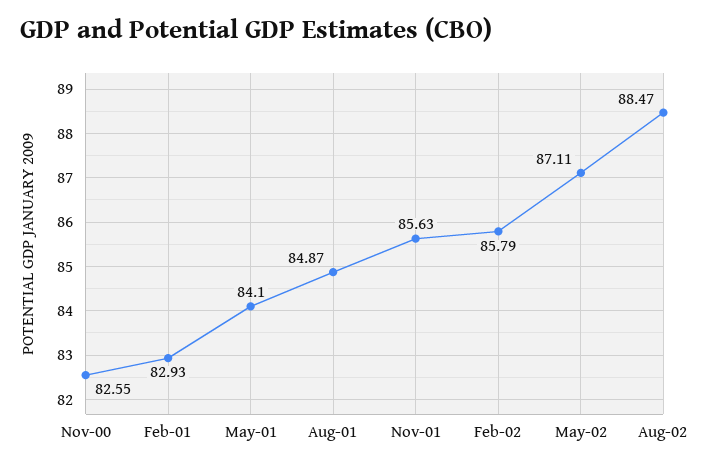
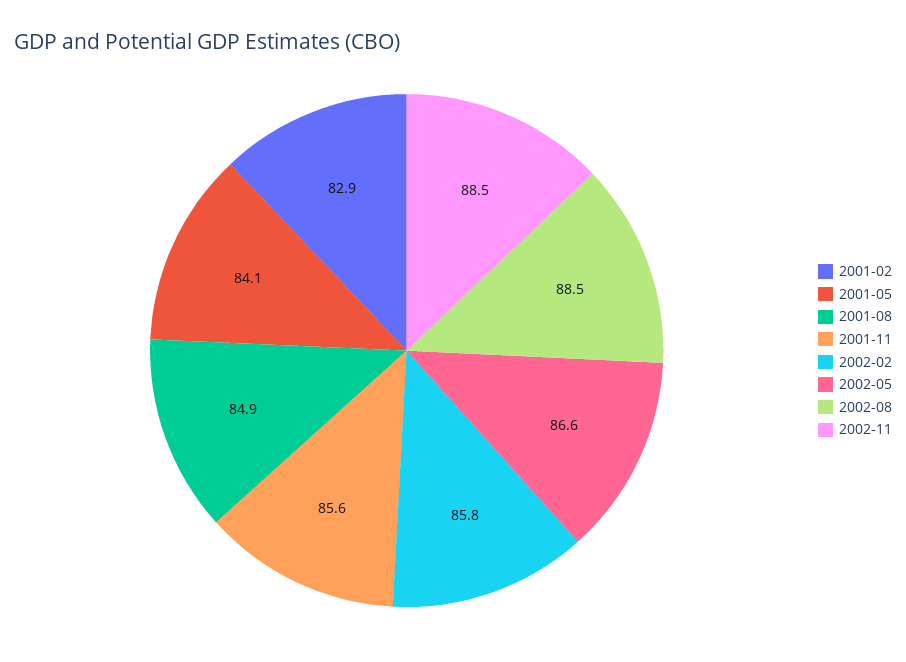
Nov-00: 82.55 -> none
May-02: 87.11 -> 86.6
2002-11: none -> 88.5

